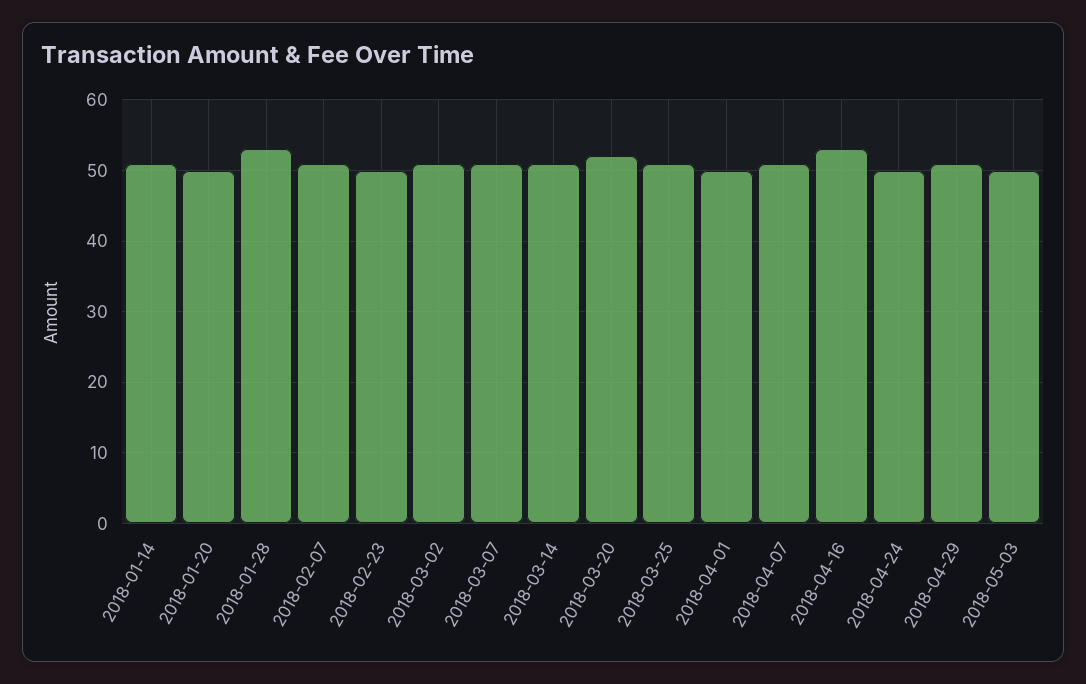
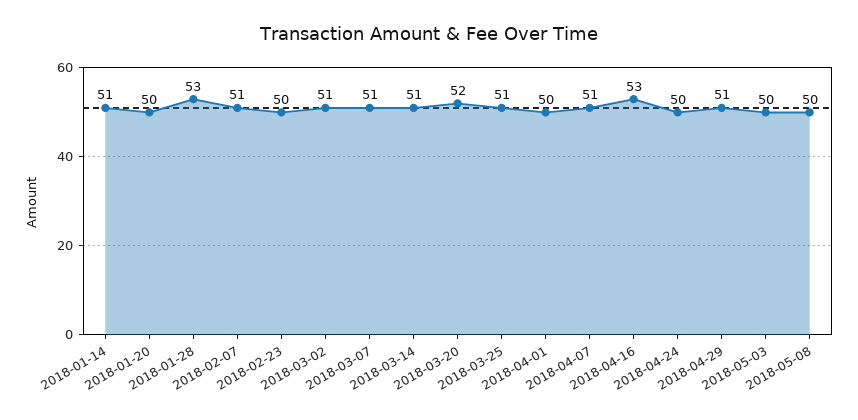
2018-05-08: none -> 50

